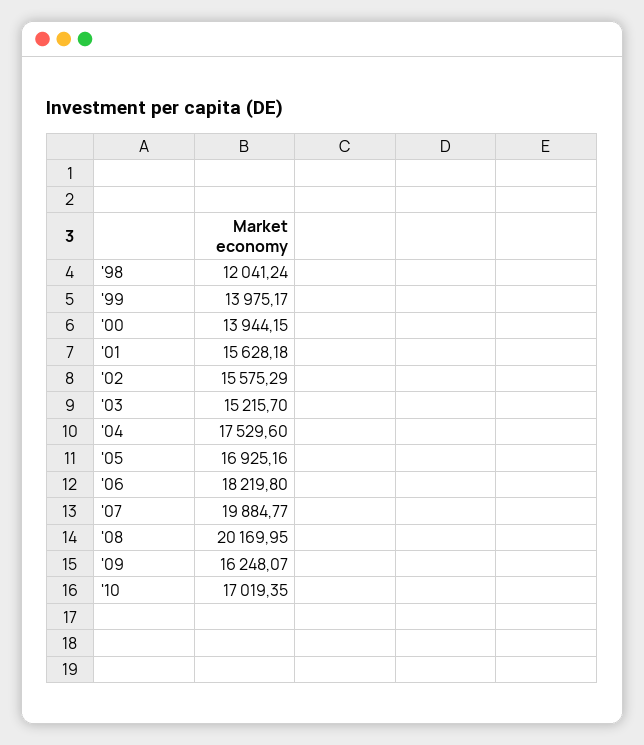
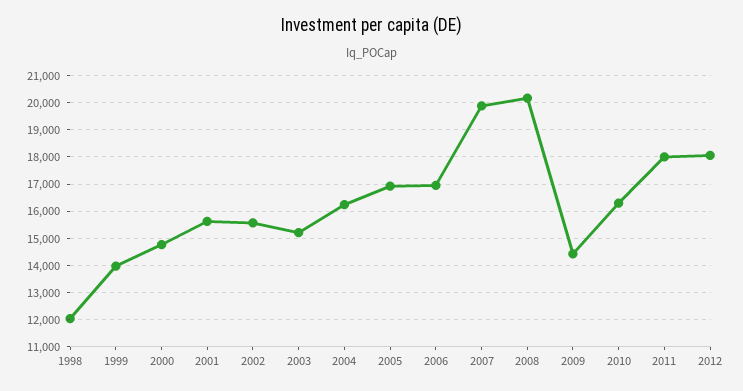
'00: 13944.15 -> 14750
'04: 17529.6 -> 16250
'06: 18219.8 -> 17000
'09: 16248.07 -> 14500
'10: 17019.35 -> 16250
2011: none -> 18000
2012: none -> 18000

